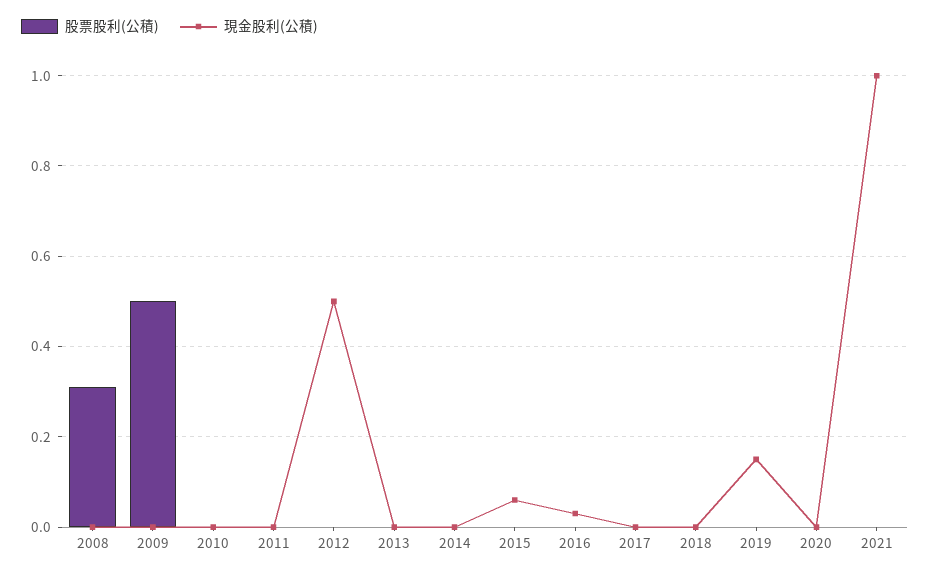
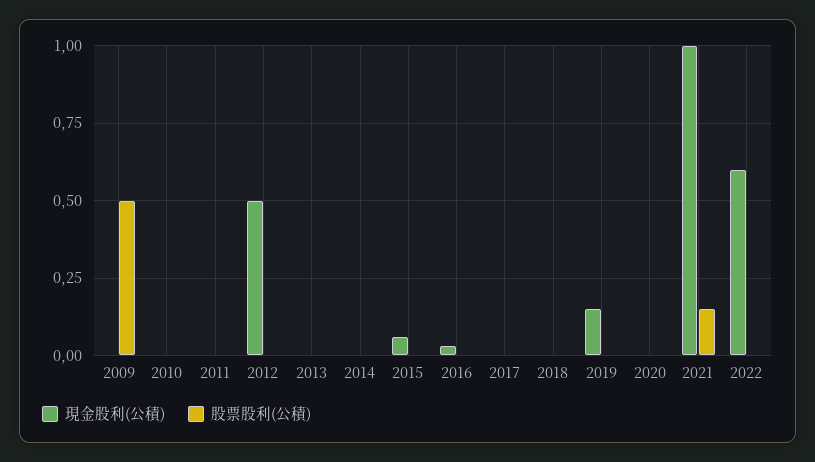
股票股利(公積), 2008: 0.3 -> none
現金股利(公積), 2008: 0 -> none
股票股利(公積), 2021: 0 -> 0.15
現金股利(公積), 2022: none -> 0.6
股票股利(公積), 2022: none -> 0

